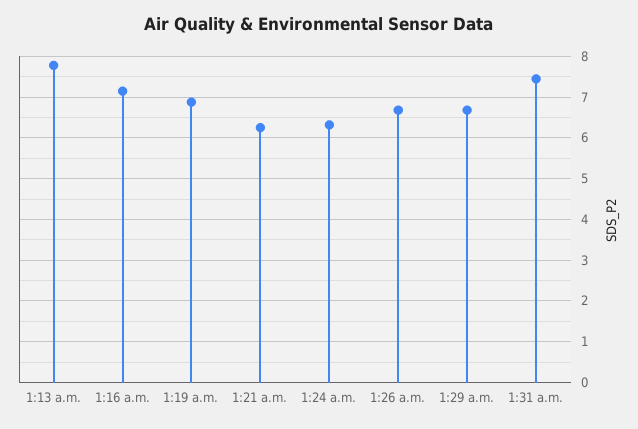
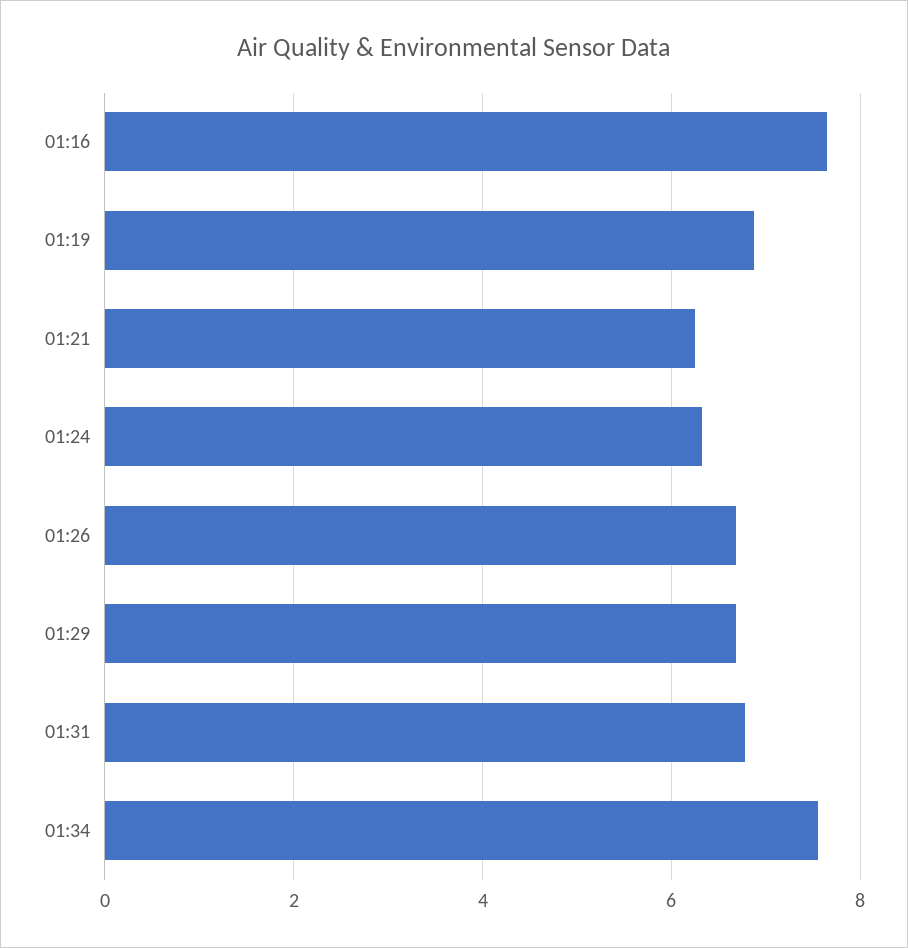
1:13 a.m.: 7.8 -> none
1:16 a.m.: 7.2 -> 7.6
1:31 a.m.: 7.4 -> 6.8
01:34: none -> 7.6

